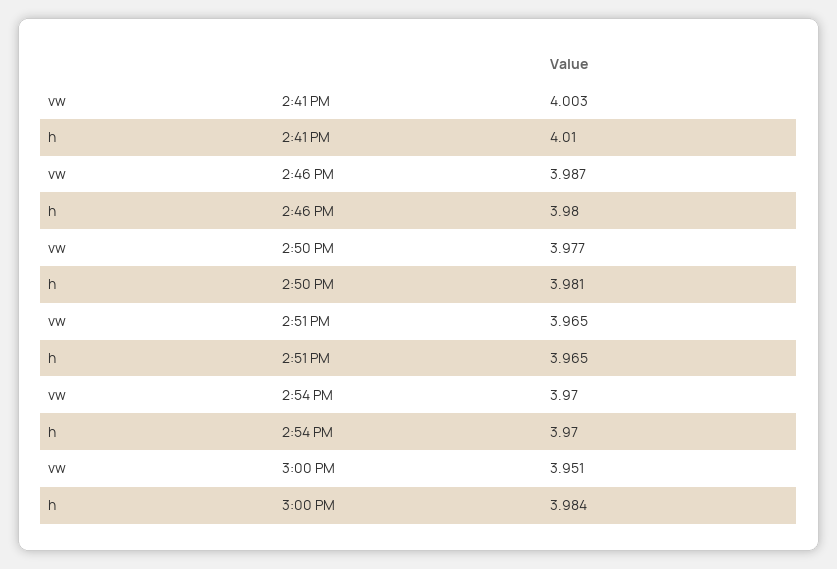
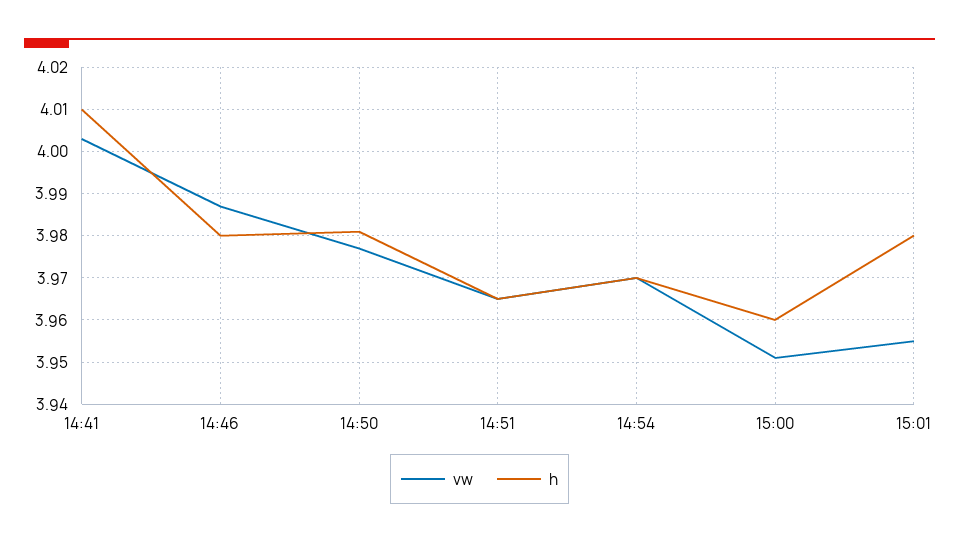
h, 3:00 PM: 3.984 -> 3.96
vw, 15:01: none -> 3.955
h, 15:01: none -> 3.98

